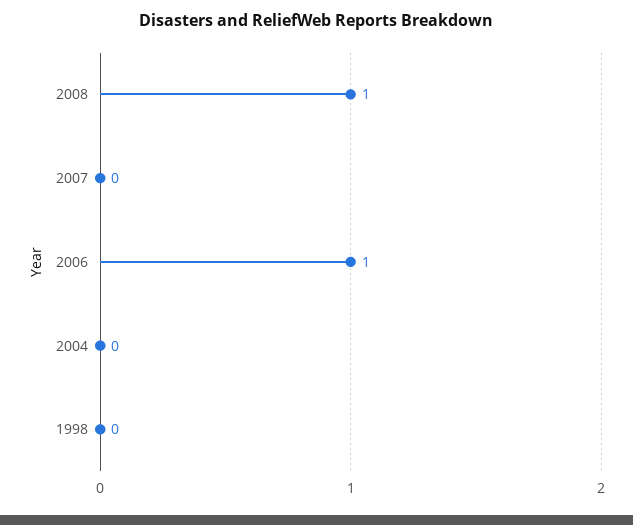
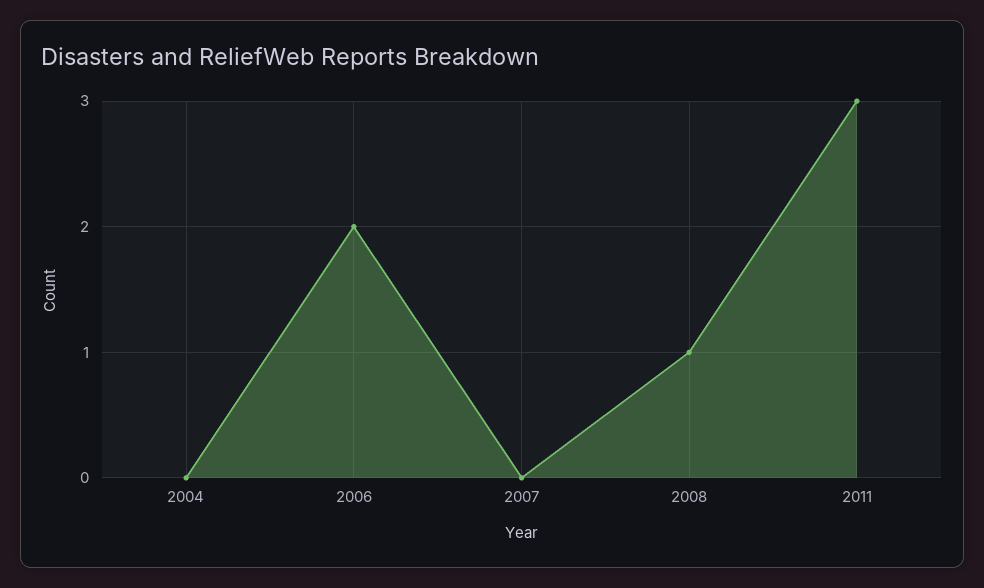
2006: 1 -> 2
1998: 0 -> none
2011: none -> 3

